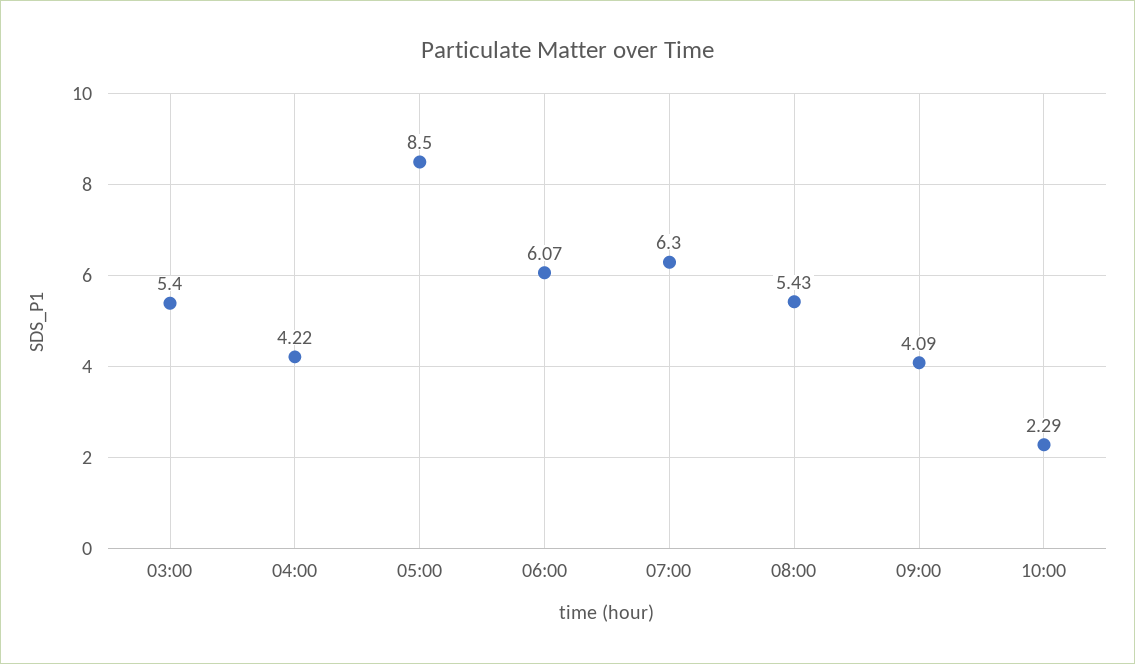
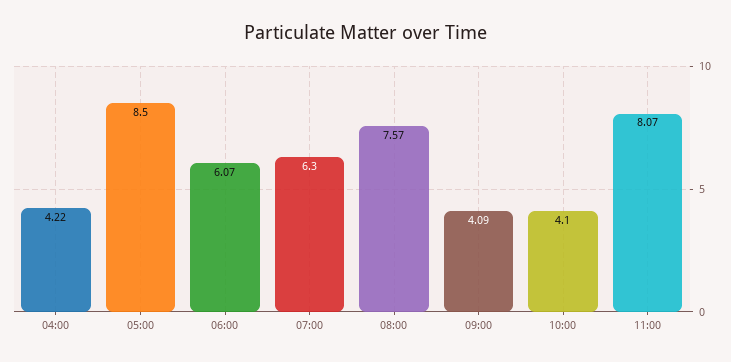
03:00: 5.4 -> none
08:00: 5.43 -> 7.57
10:00: 2.29 -> 4.1
11:00: none -> 8.07

